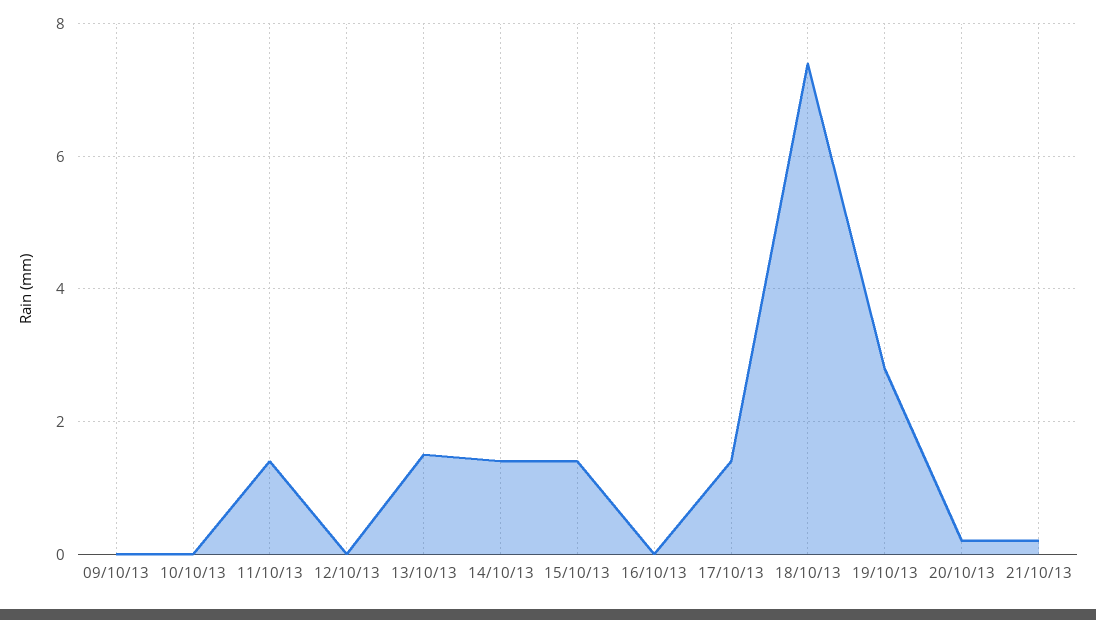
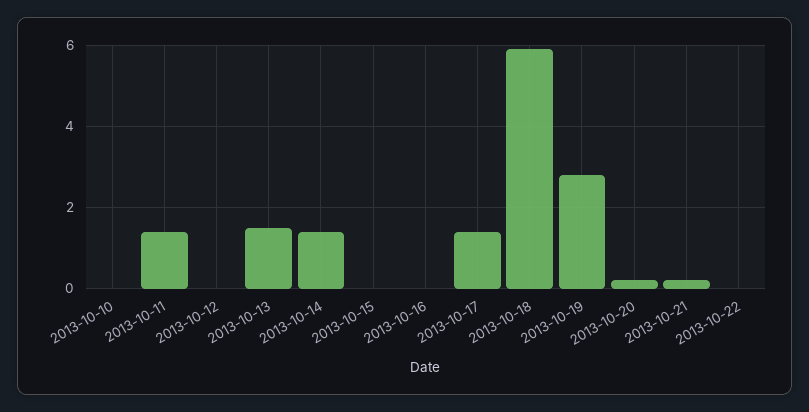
09/10/13: 0 -> none
15/10/13: 1.5 -> 0
18/10/13: 7.5 -> 6
2013-10-22: none -> 0

